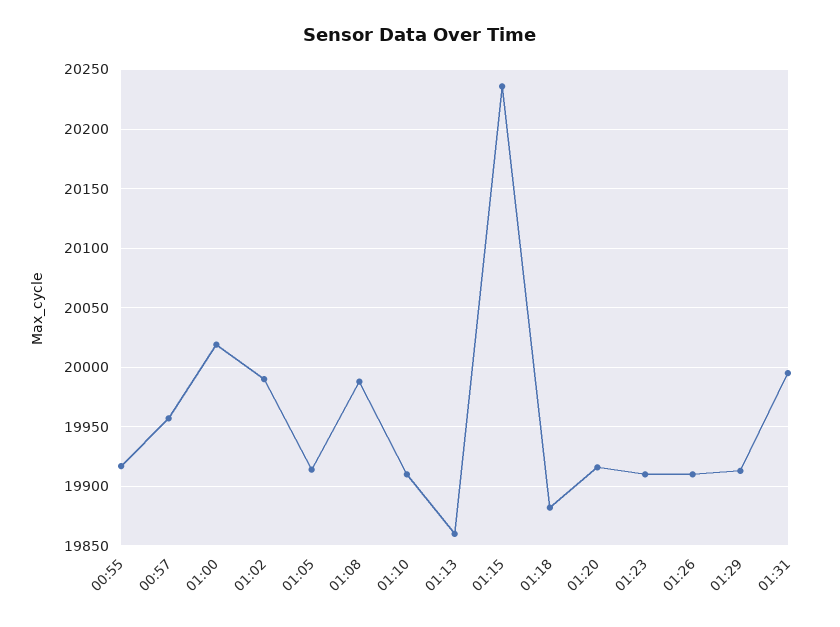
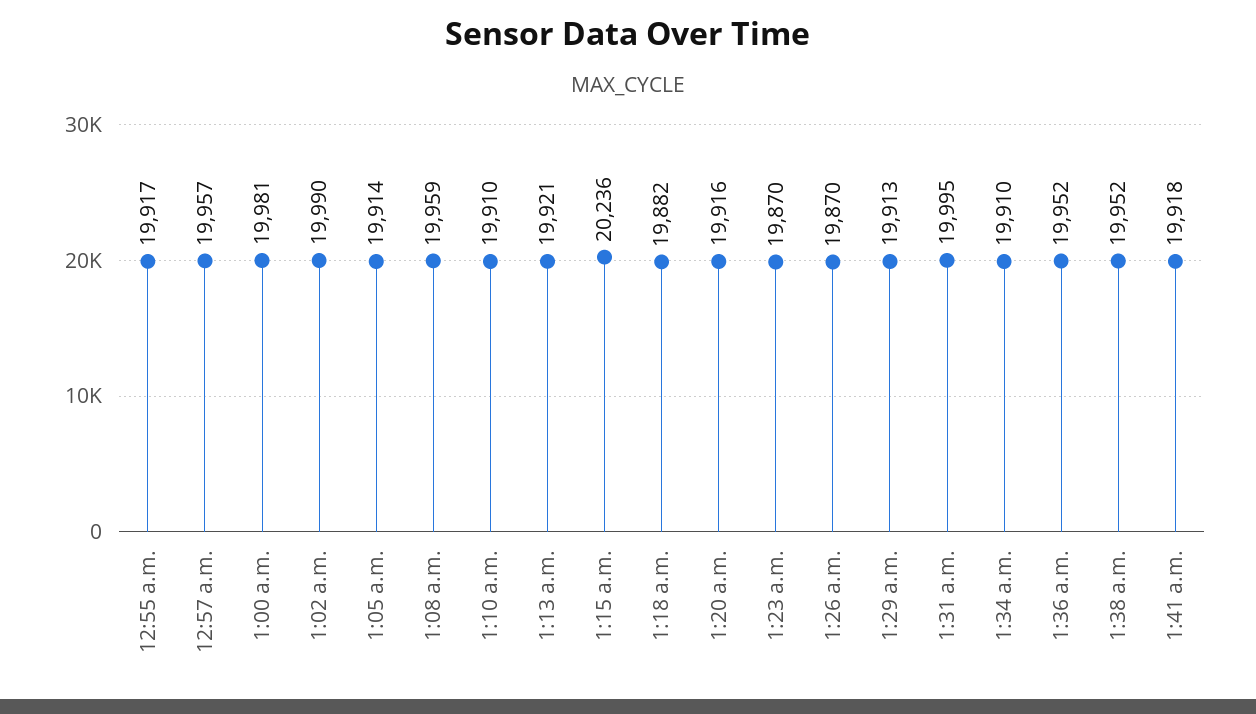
01:00: 20020 -> 19981
01:08: 19990 -> 19959
01:13: 19860 -> 19921
01:23: 19910 -> 19870
01:26: 19910 -> 19870
1:34 a.m.: none -> 19910
1:36 a.m.: none -> 19952
1:38 a.m.: none -> 19952
1:41 a.m.: none -> 19918

